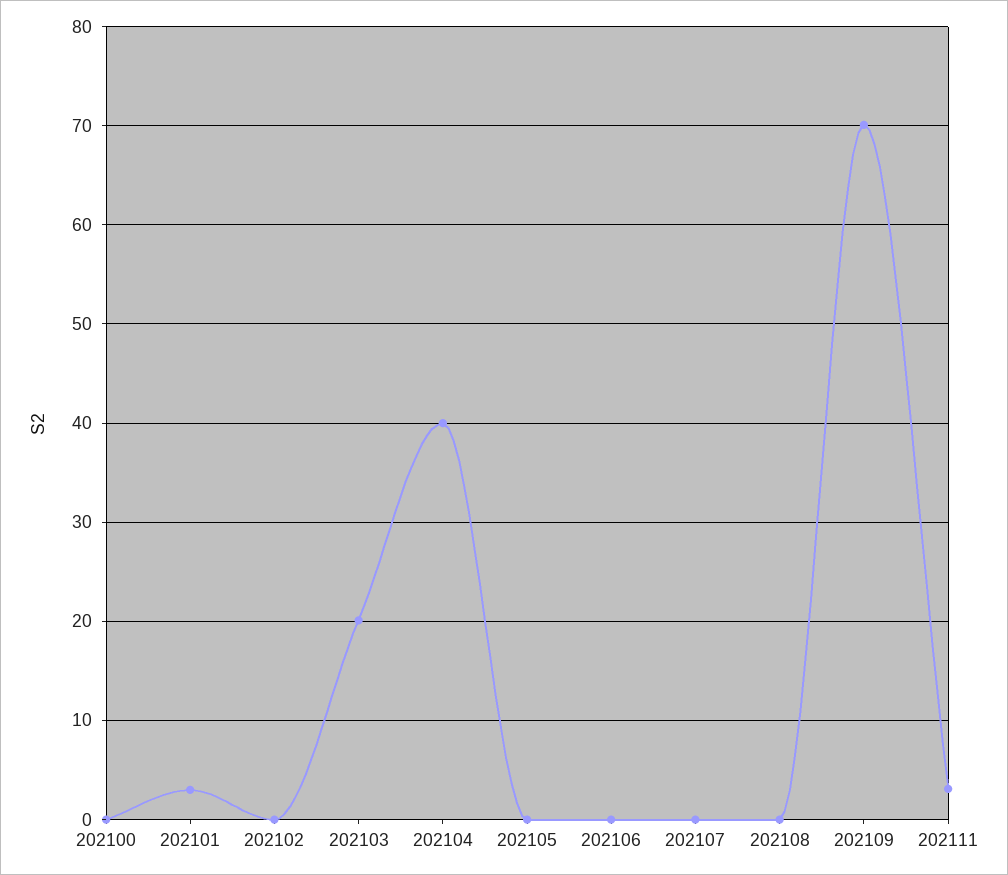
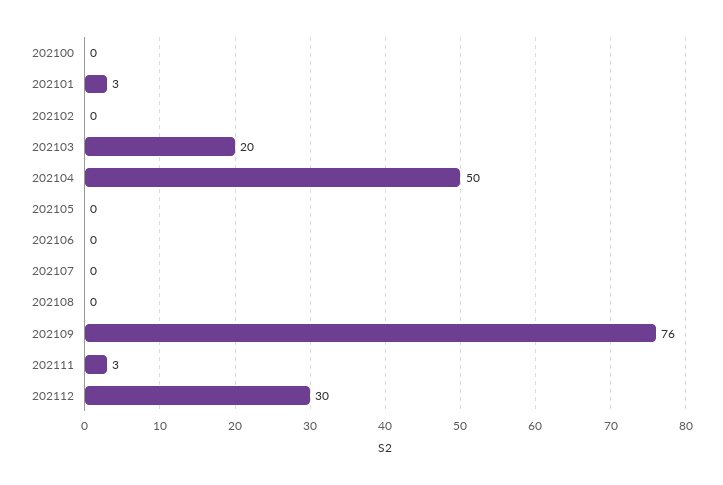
202104: 40 -> 50
202109: 70 -> 76
202112: none -> 30

